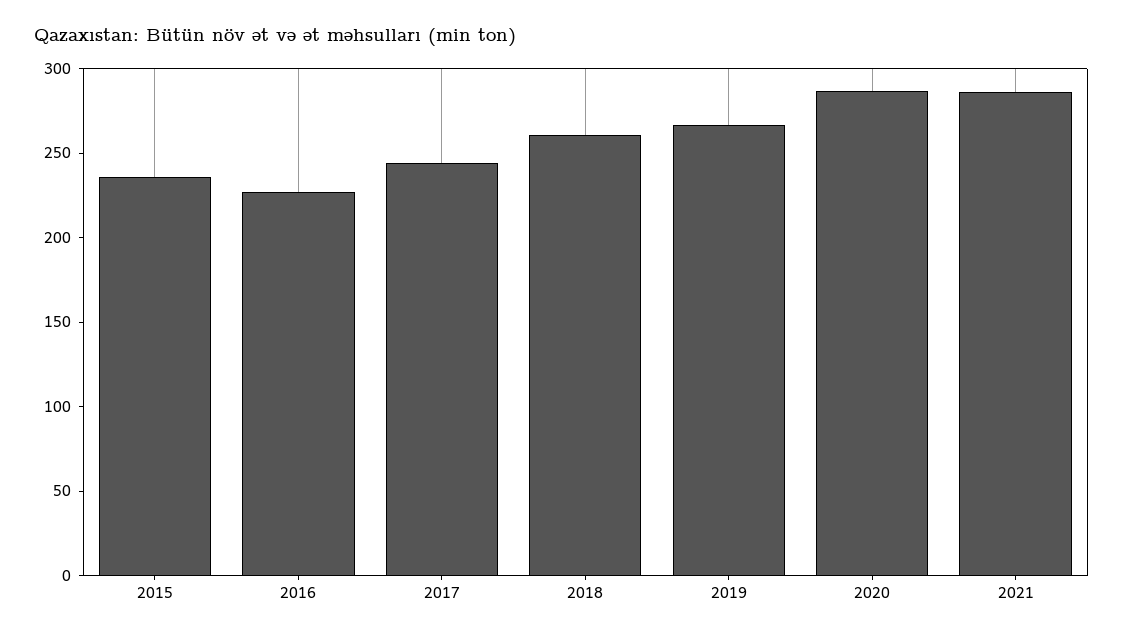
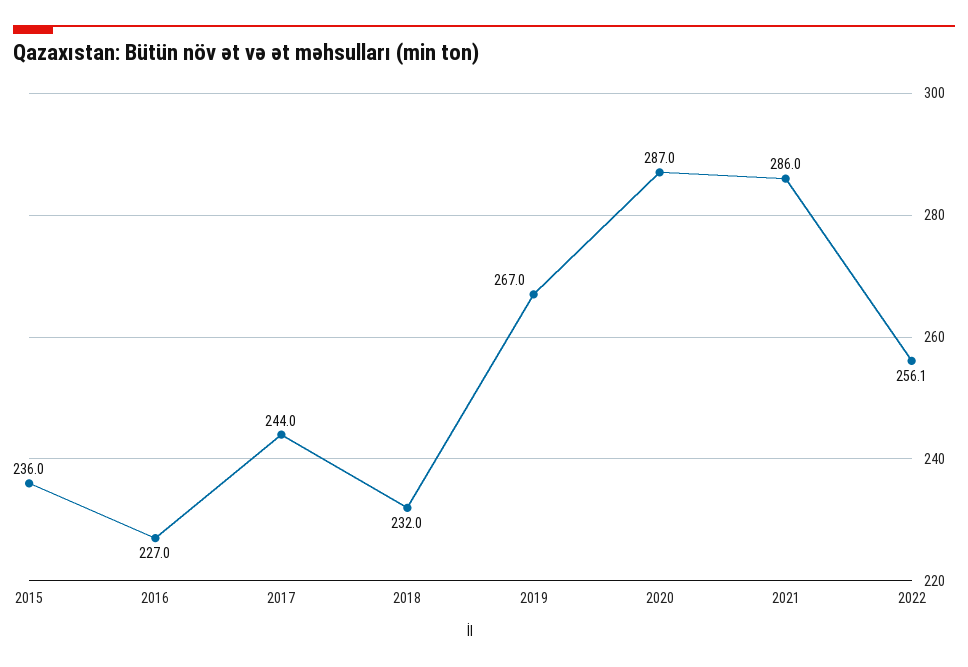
2018: 260 -> 232
2022: none -> 256.1

